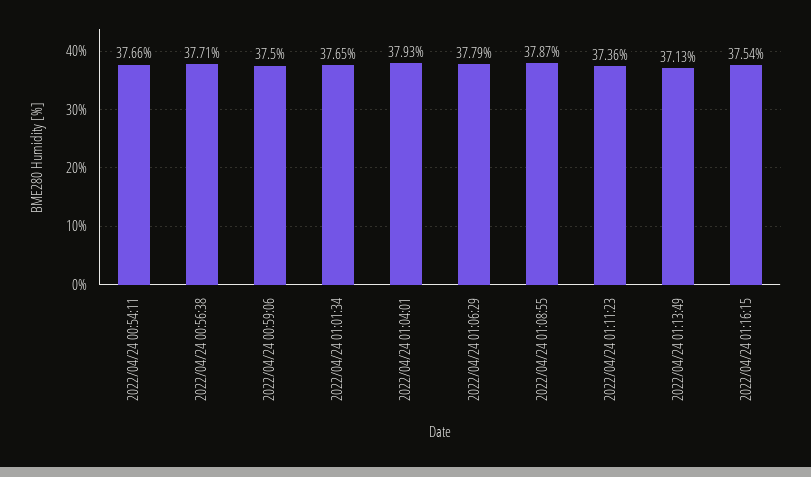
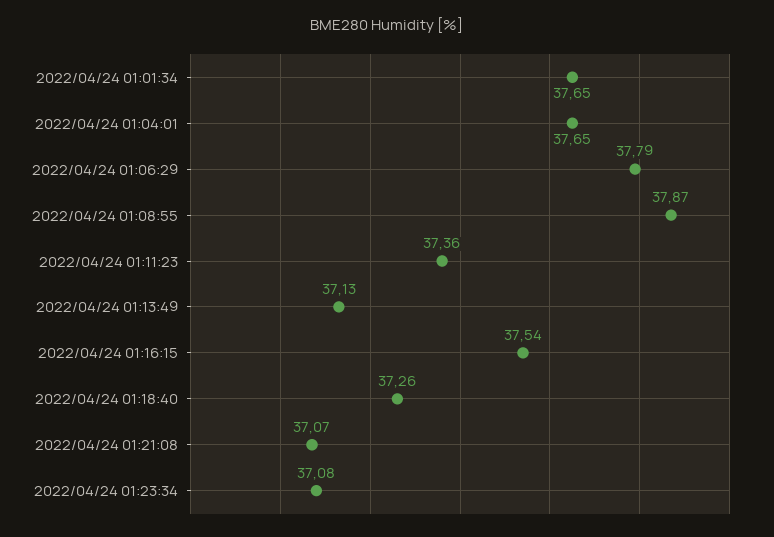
2022/04/24 00:54:11: 37.66 -> none
2022/04/24 00:56:38: 37.71 -> none
2022/04/24 00:59:06: 37.5 -> none
2022/04/24 01:04:01: 37.93 -> 37.65
2022/04/24 01:18:40: none -> 37.26
2022/04/24 01:21:08: none -> 37.07
2022/04/24 01:23:34: none -> 37.08

